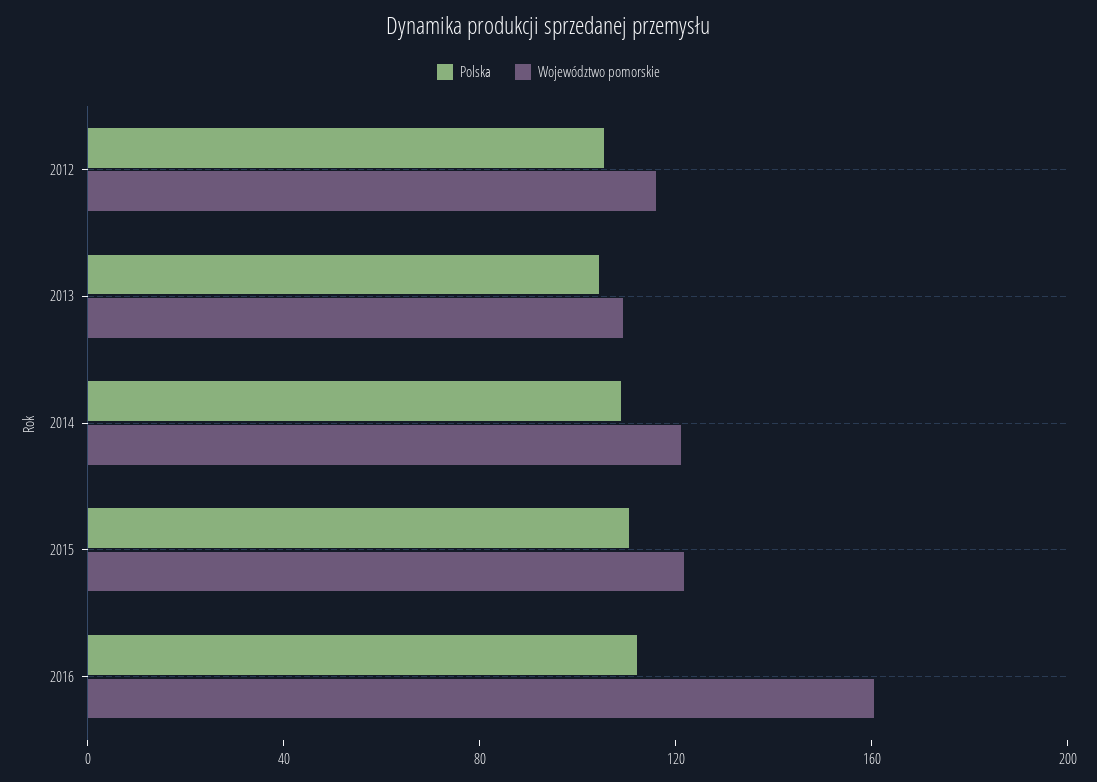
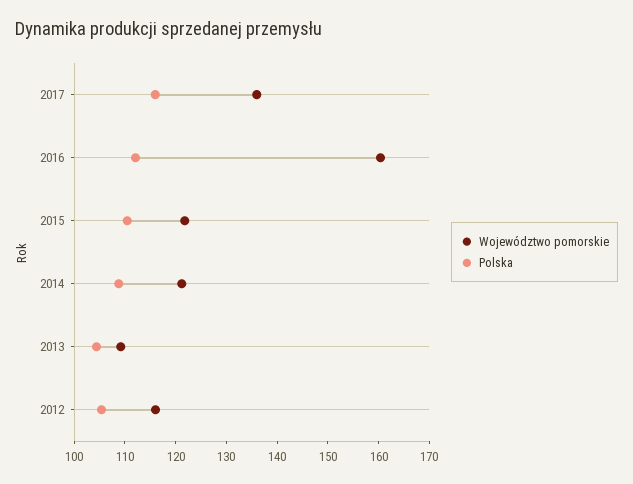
Województwo pomorskie, 2017: none -> 136
Polska, 2017: none -> 116

